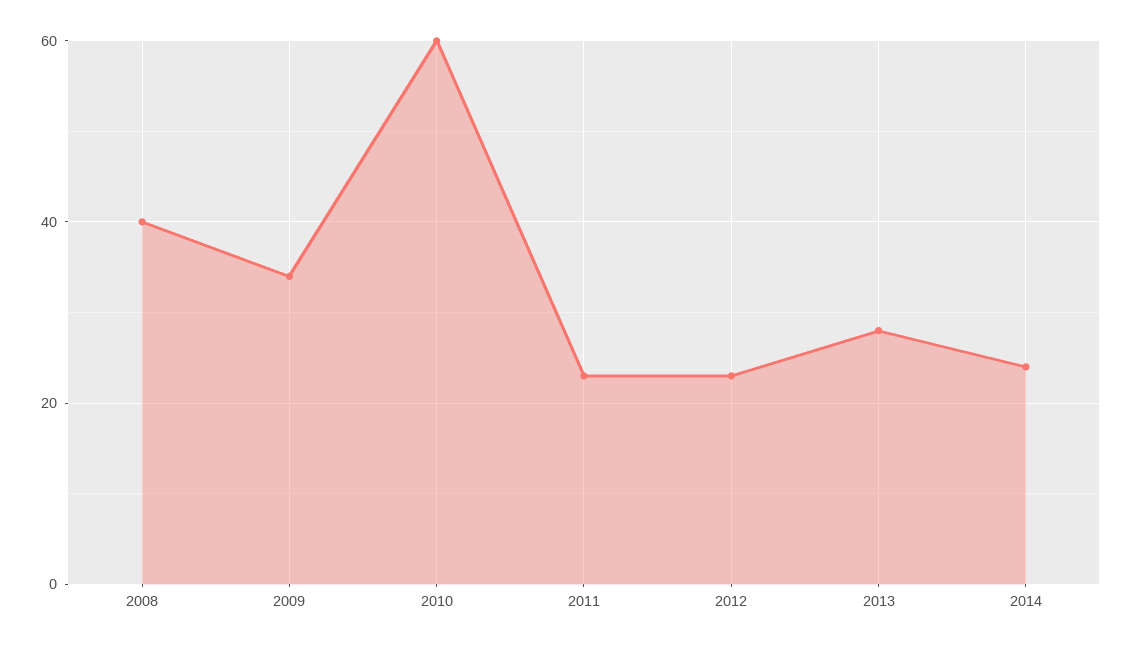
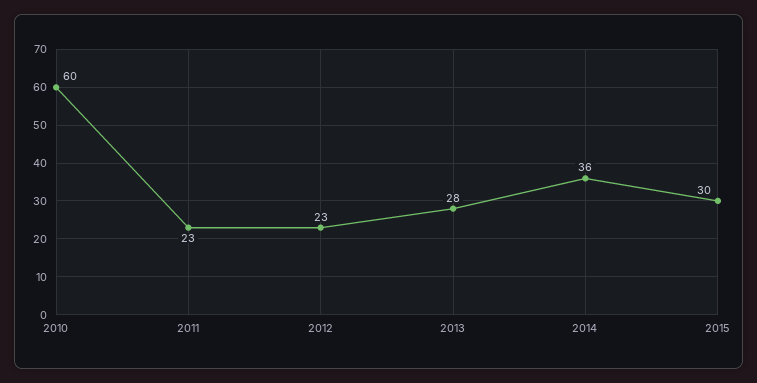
2008: 40 -> none
2009: 35 -> none
2014: 25 -> 36
2015: none -> 30

